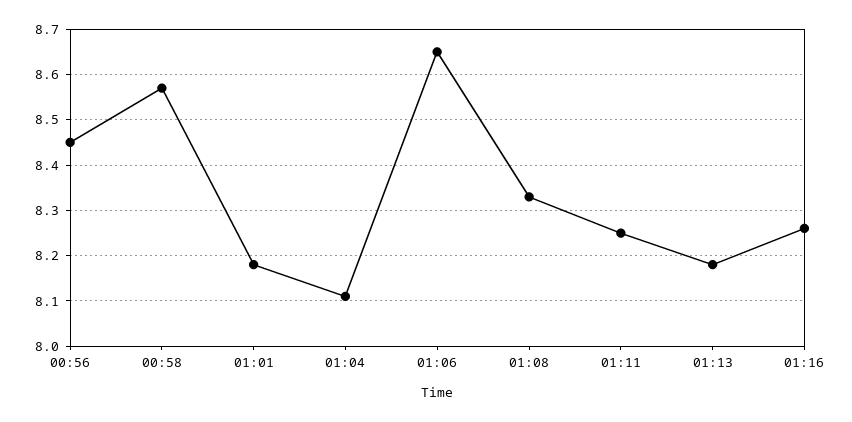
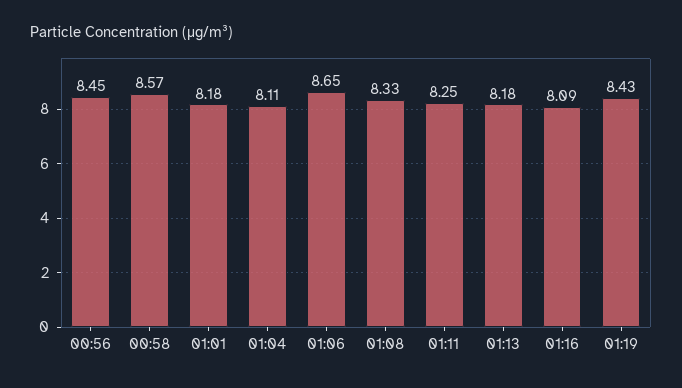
01:16: 8.25 -> 8.09
01:19: none -> 8.43

